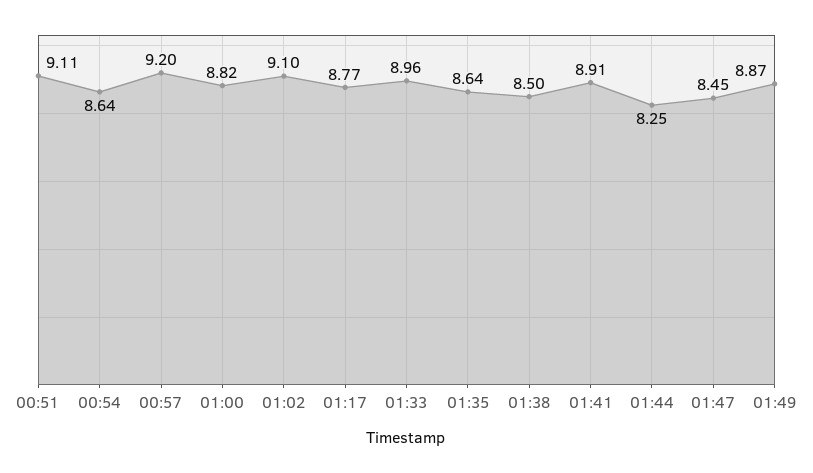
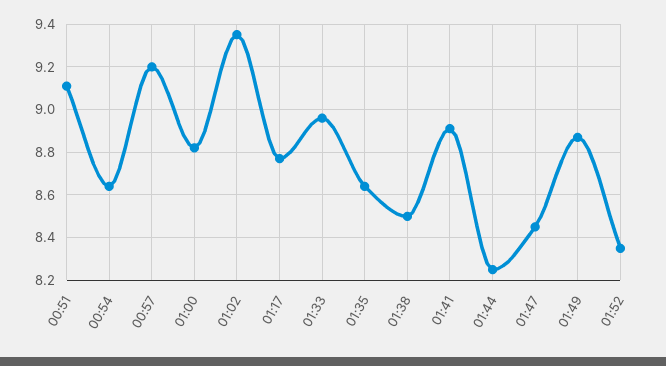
01:02: 9.1 -> 9.35
01:52: none -> 8.35

